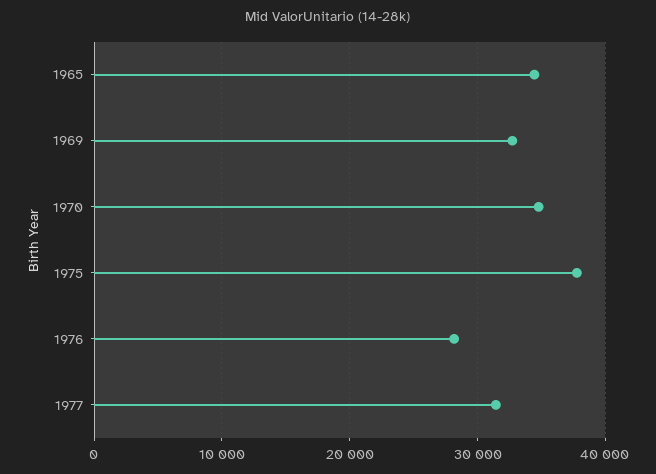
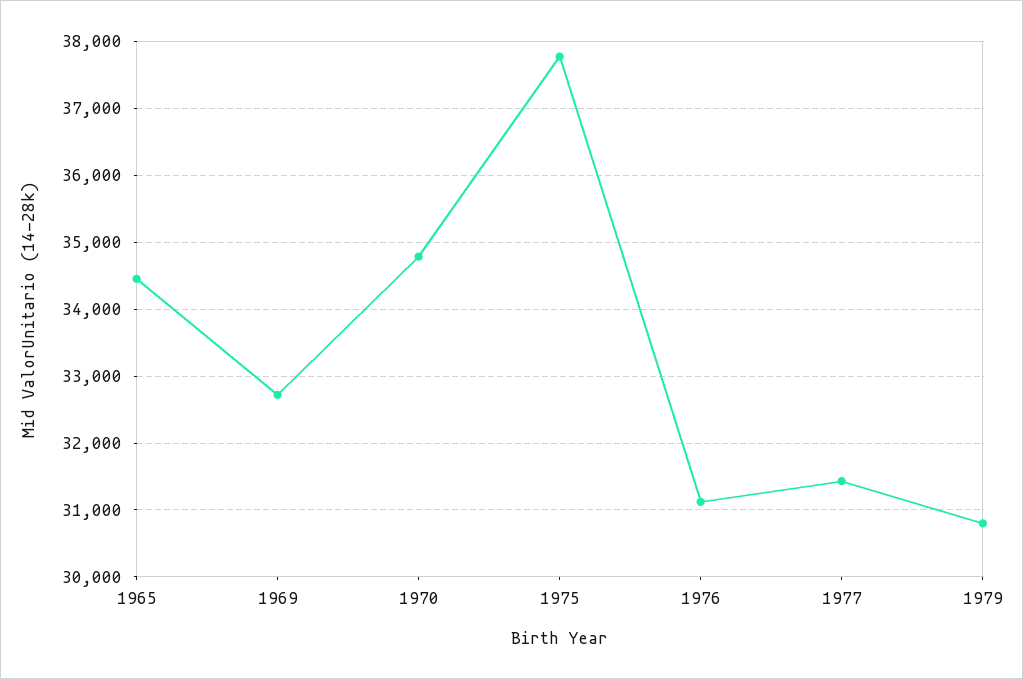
1976: 28000 -> 31100
1979: none -> 30800

